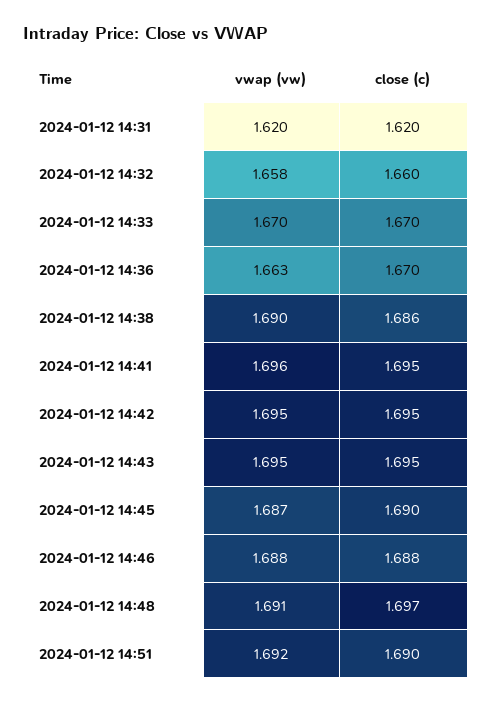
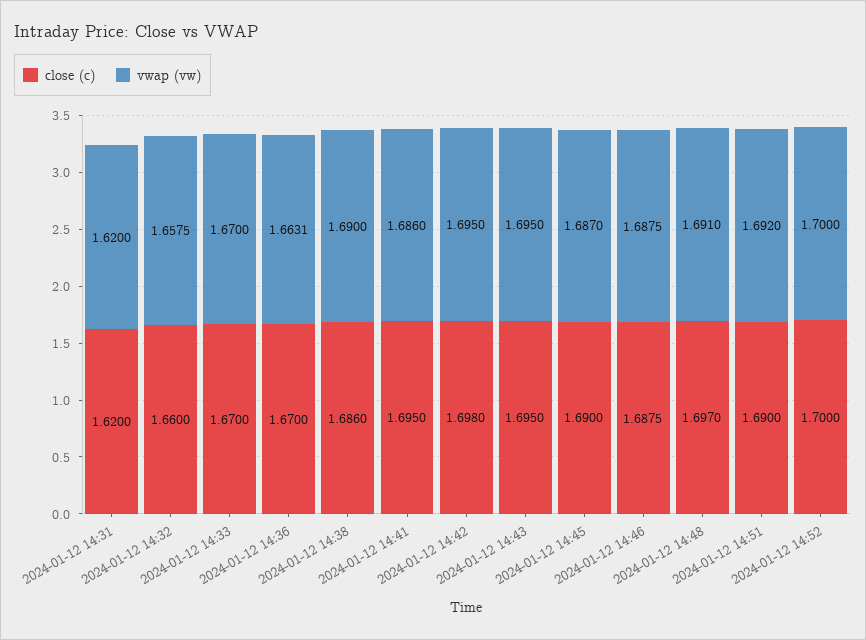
vwap (vw), 2024-01-12 14:41: 1.696 -> 1.686
close (c), 2024-01-12 14:42: 1.695 -> 1.698
close (c), 2024-01-12 14:52: none -> 1.7
vwap (vw), 2024-01-12 14:52: none -> 1.7

